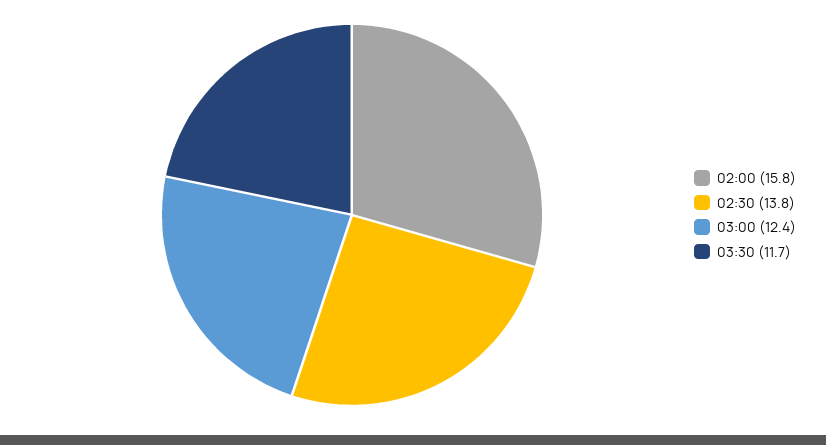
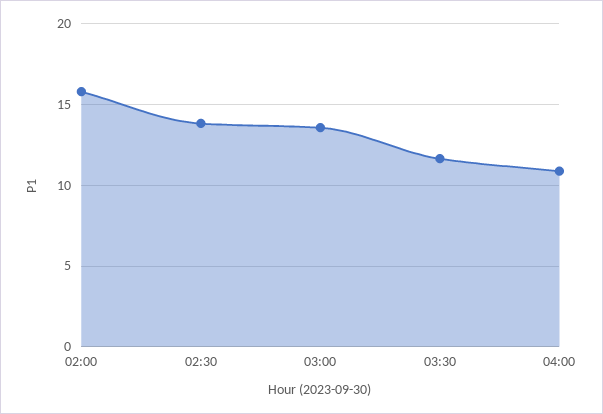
03:00: 12.4 -> 13.5
04:00: none -> 11

